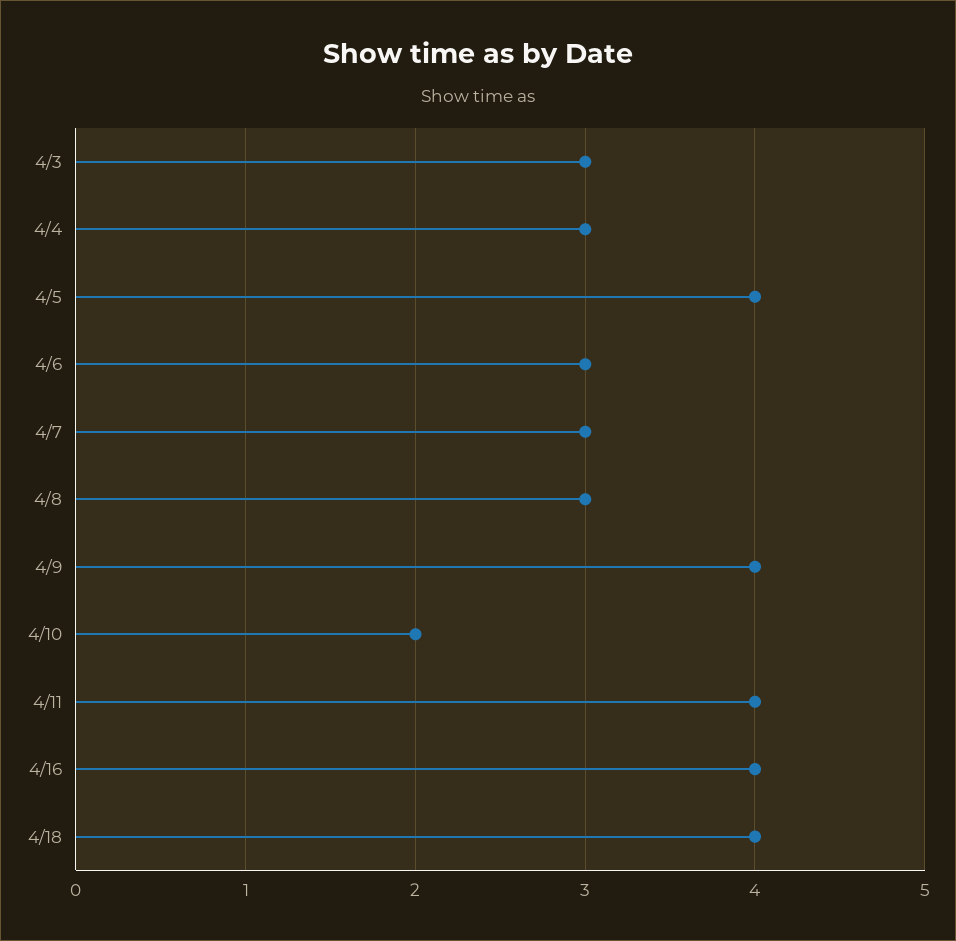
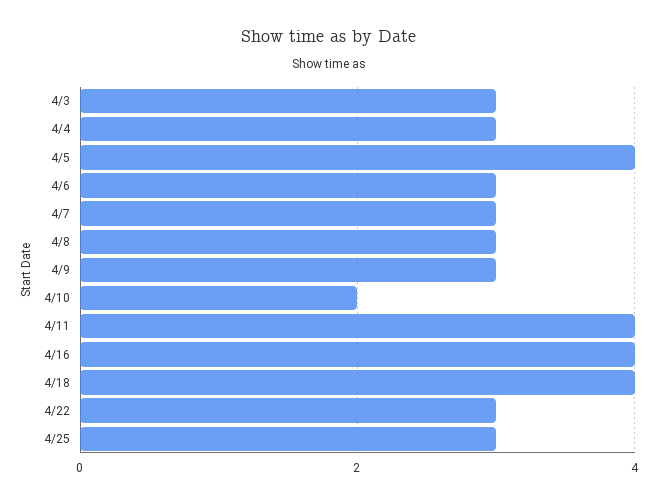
4/9: 4 -> 3
4/22: none -> 3
4/25: none -> 3

